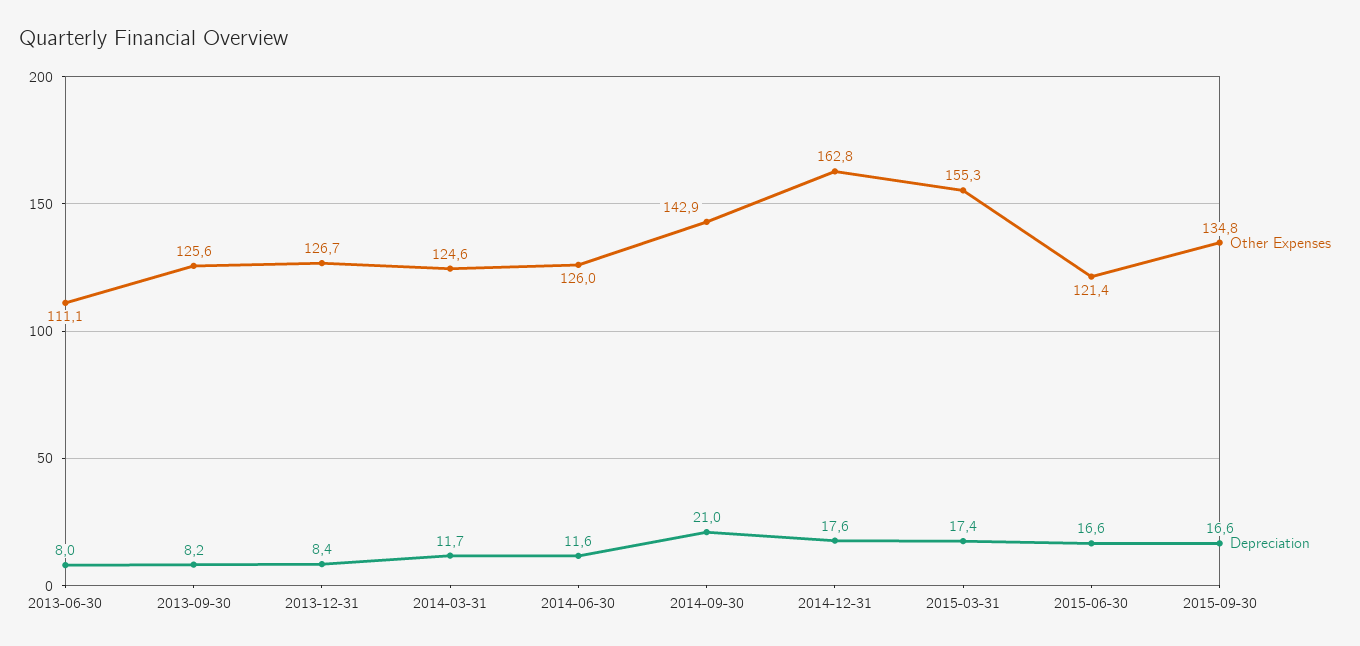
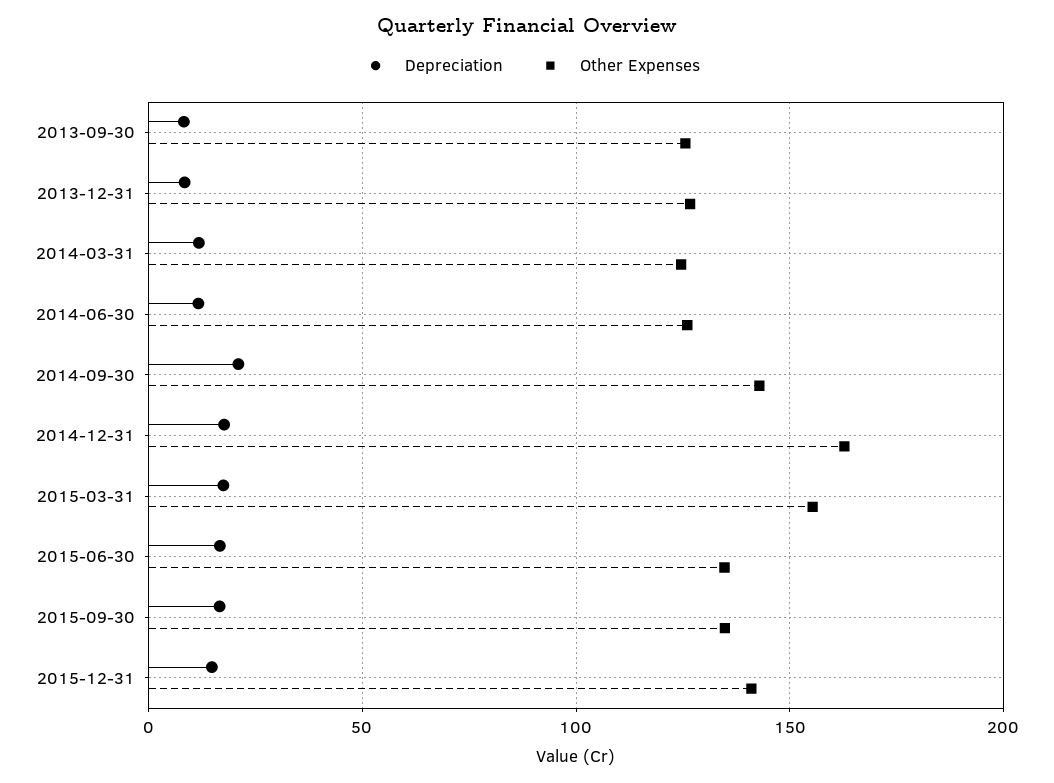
Other Expenses, 2013-06-30: 111.1 -> none
Depreciation, 2013-06-30: 8 -> none
Other Expenses, 2015-06-30: 121.4 -> 135
Depreciation, 2015-12-31: none -> 15
Other Expenses, 2015-12-31: none -> 140

